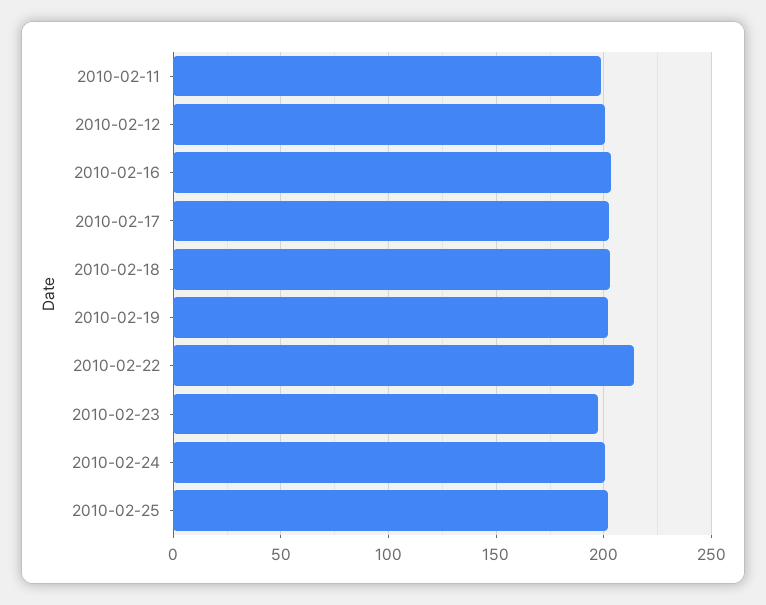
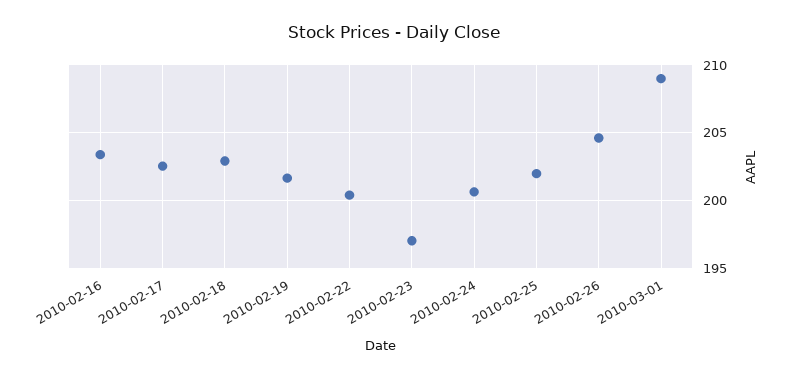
2010-02-11: 200 -> none
2010-02-12: 200 -> none
2010-02-22: 215 -> 200.5
2010-02-26: none -> 204.5
2010-03-01: none -> 209

